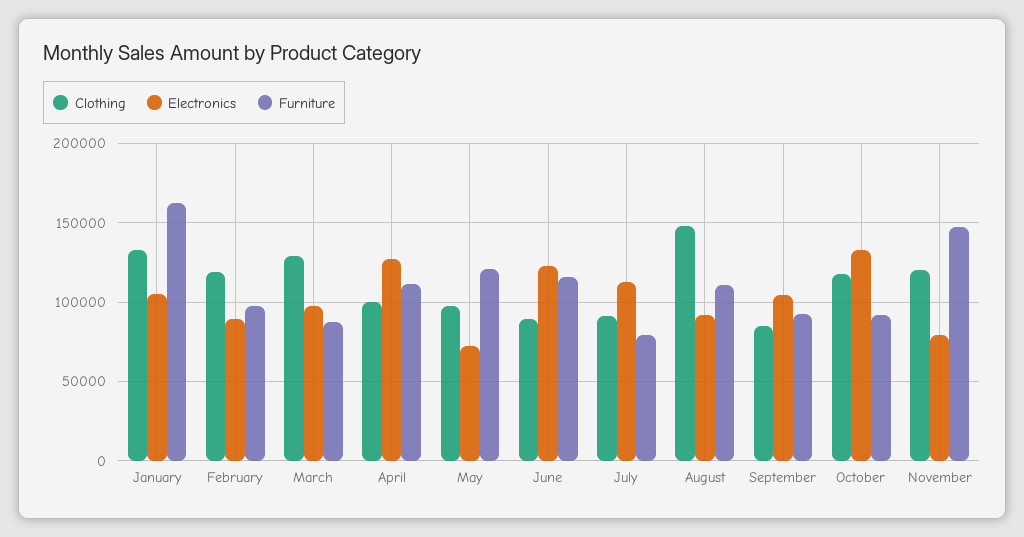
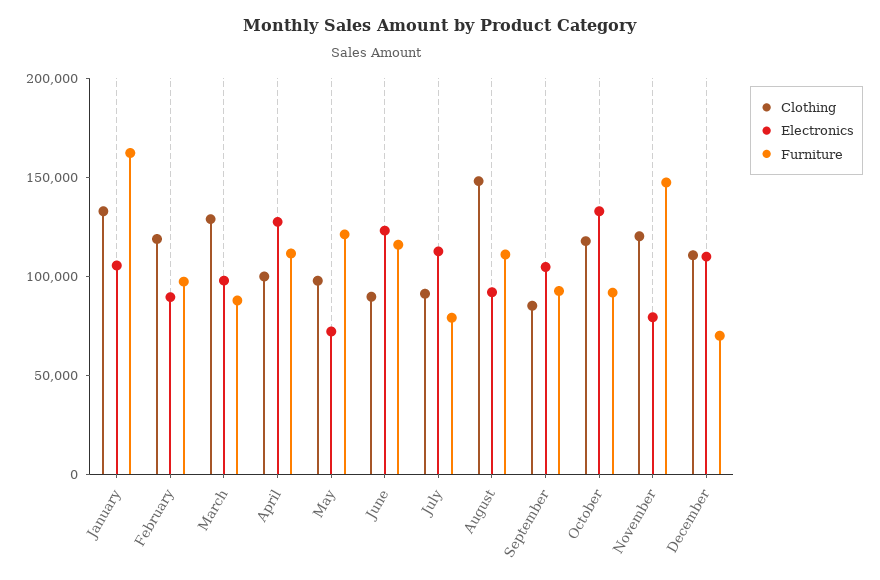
Clothing, December: none -> 110000
Electronics, December: none -> 110000
Furniture, December: none -> 70000

